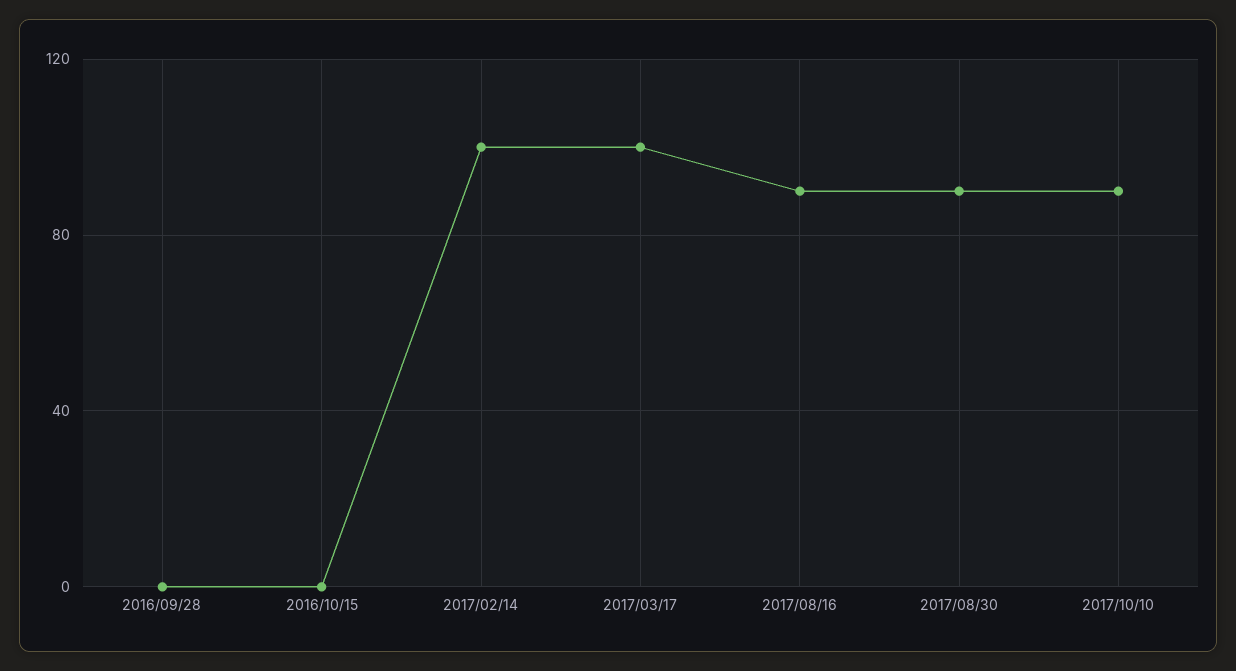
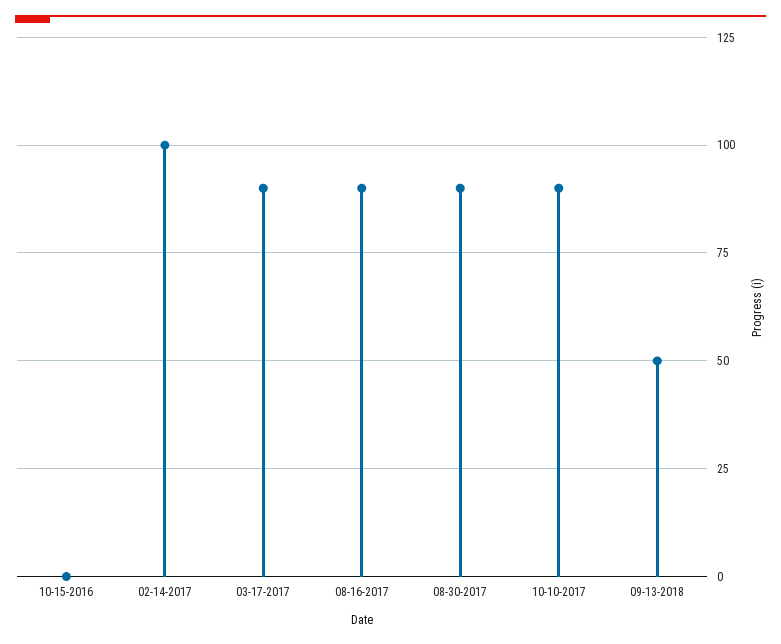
2016/09/28: 0 -> none
2017/03/17: 100 -> 90
09-13-2018: none -> 50

